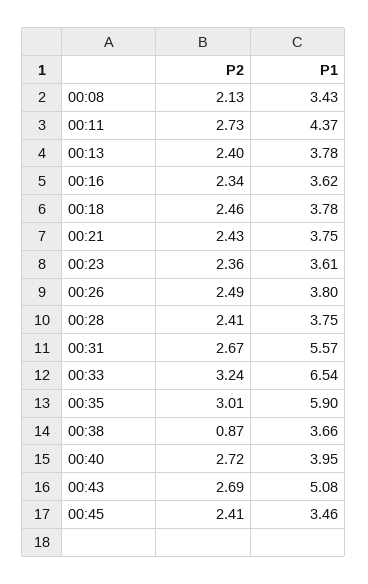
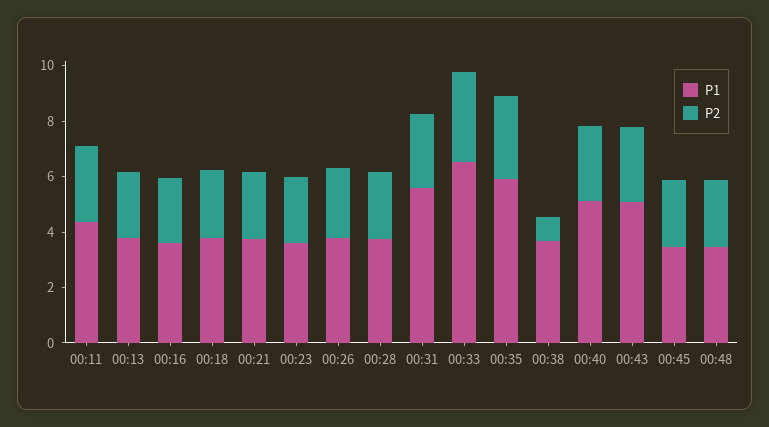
P2, 00:08: 2.13 -> none
P1, 00:08: 3.43 -> none
P1, 00:40: 3.95 -> 5
P1, 00:48: none -> 3.5
P2, 00:48: none -> 2.5

